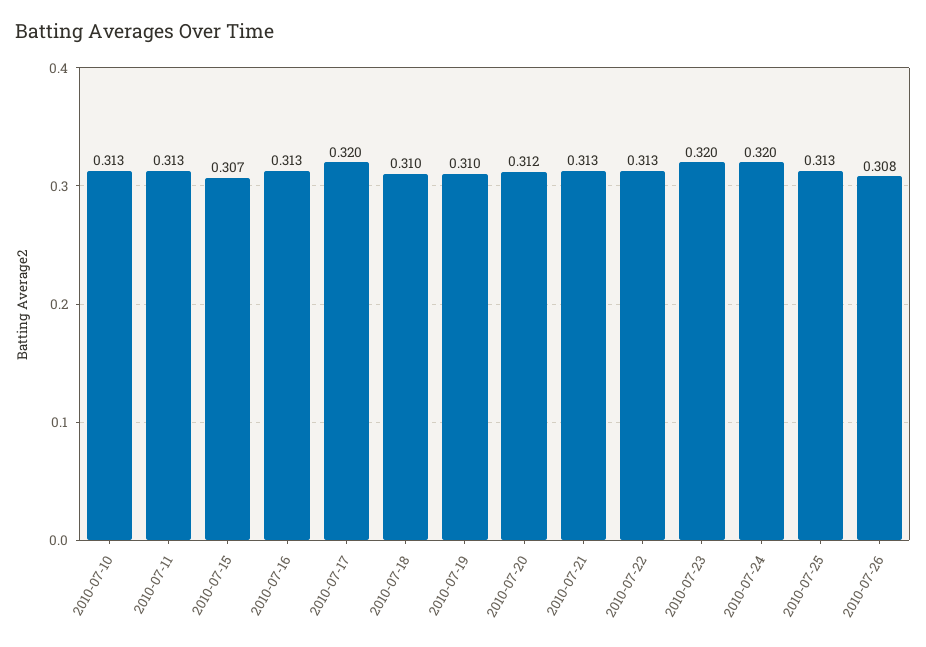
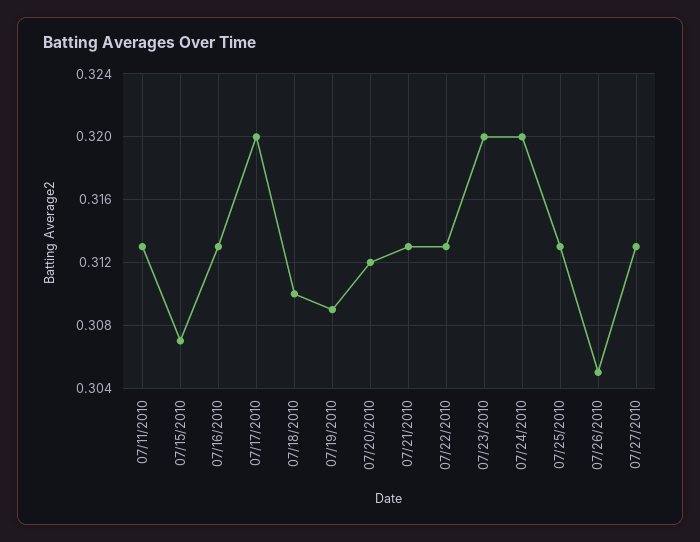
2010-07-10: 0.313 -> none
2010-07-19: 0.31 -> 0.309
2010-07-26: 0.308 -> 0.305
07/27/2010: none -> 0.313

